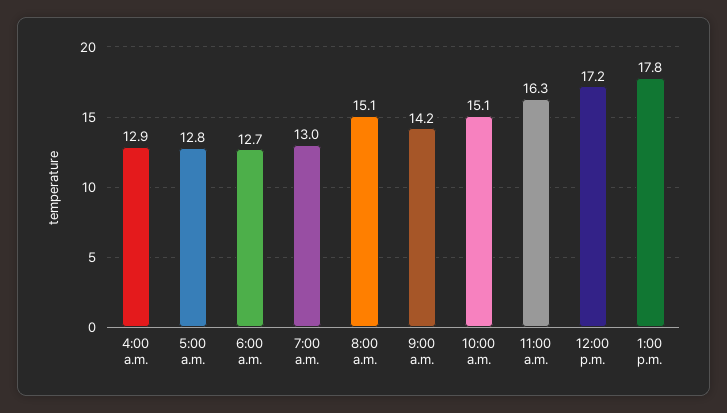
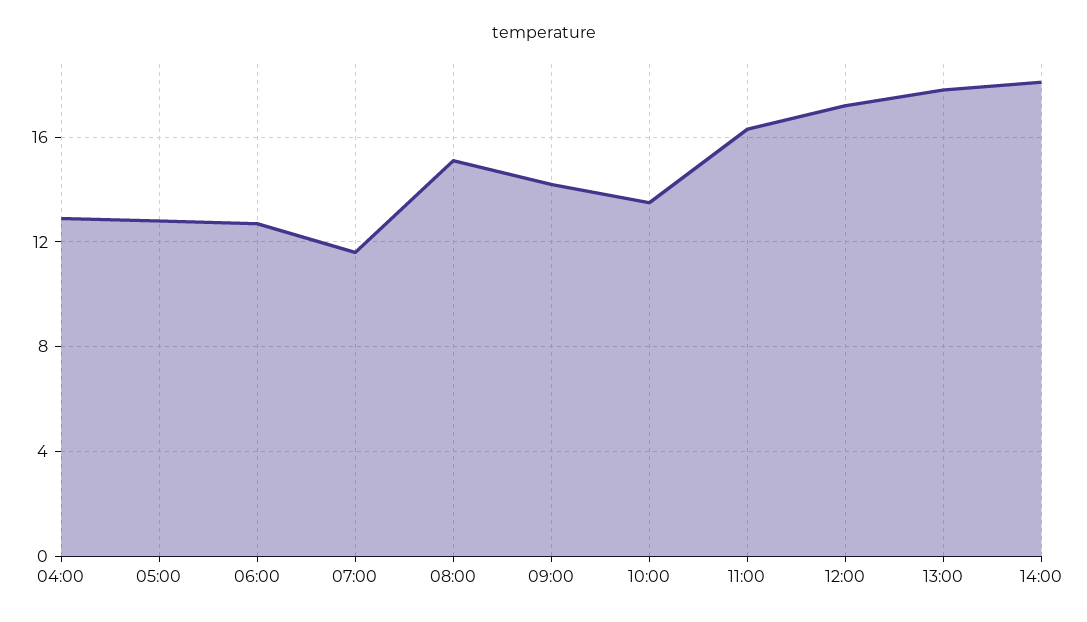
7:00 a.m.: 13 -> 11.5
10:00 a.m.: 15.1 -> 13.5
14:00: none -> 18

